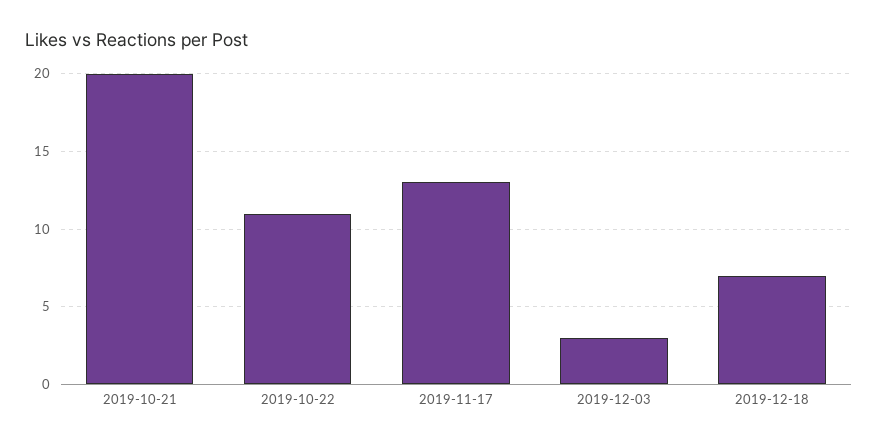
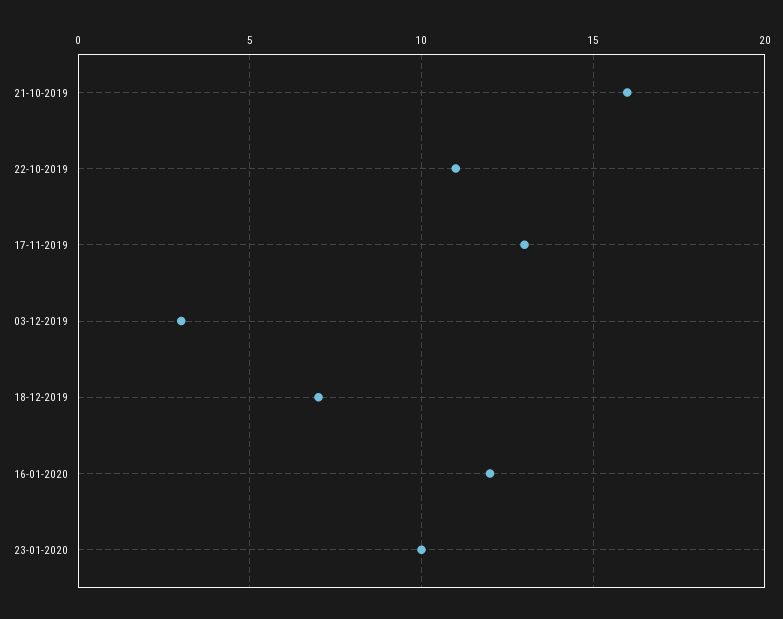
2019-10-21: 20 -> 16
16-01-2020: none -> 12
23-01-2020: none -> 10

